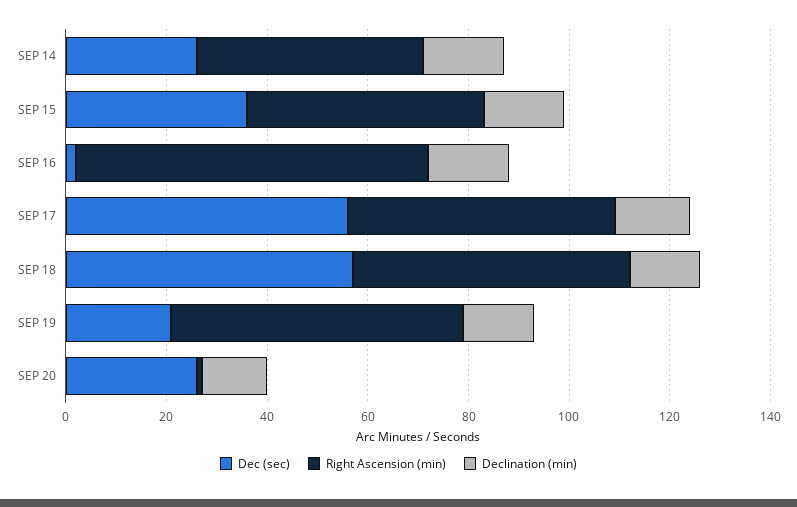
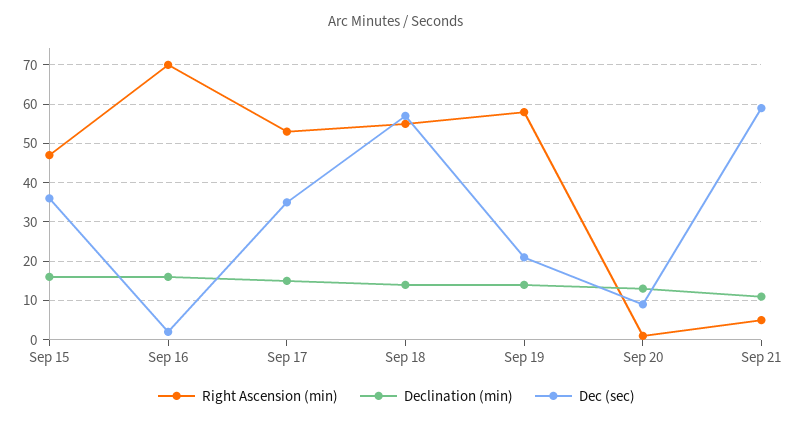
Dec (sec), SEP 14: 25 -> none
Right Ascension (min), SEP 14: 45 -> none
Declination (min), SEP 14: 15 -> none
Dec (sec), SEP 17: 55 -> 35
Dec (sec), SEP 20: 25 -> 10
Right Ascension (min), Sep 21: none -> 5
Declination (min), Sep 21: none -> 10
Dec (sec), Sep 21: none -> 60

